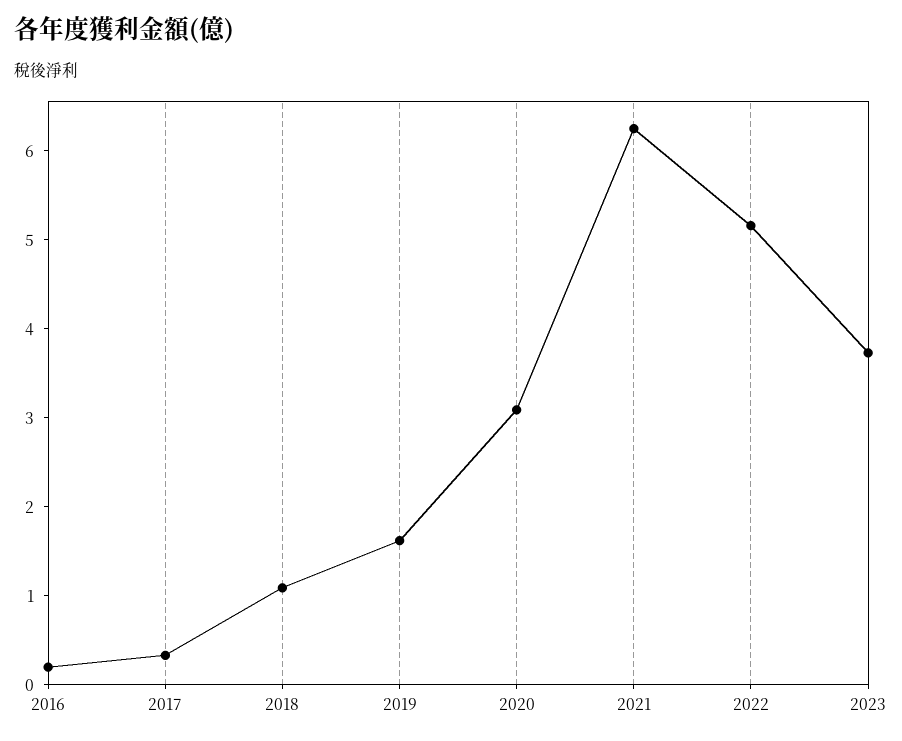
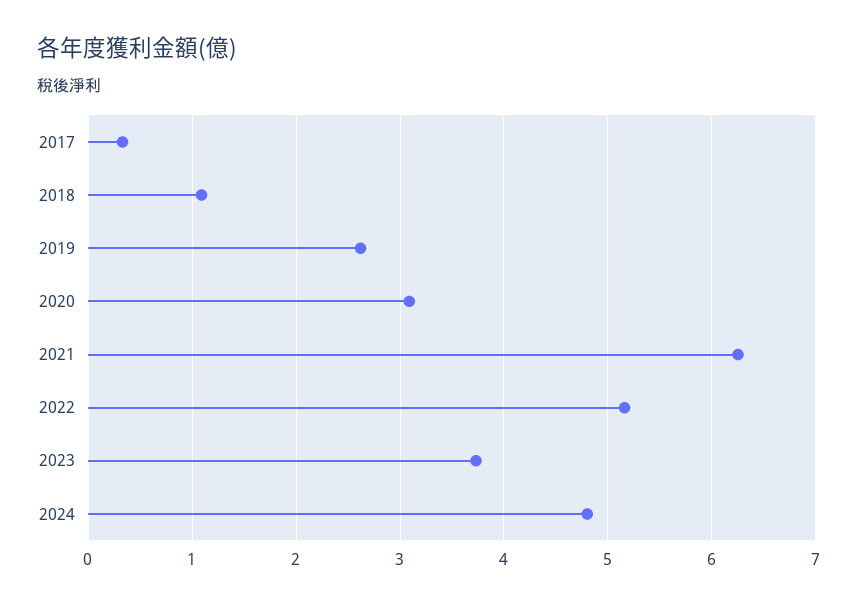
2016: 0.2 -> none
2019: 1.6 -> 2.6
2024: none -> 4.8

